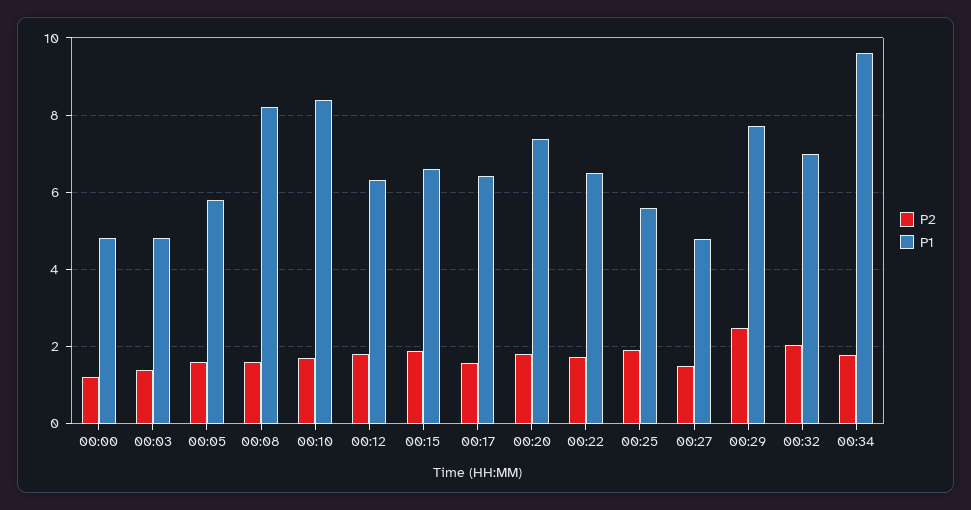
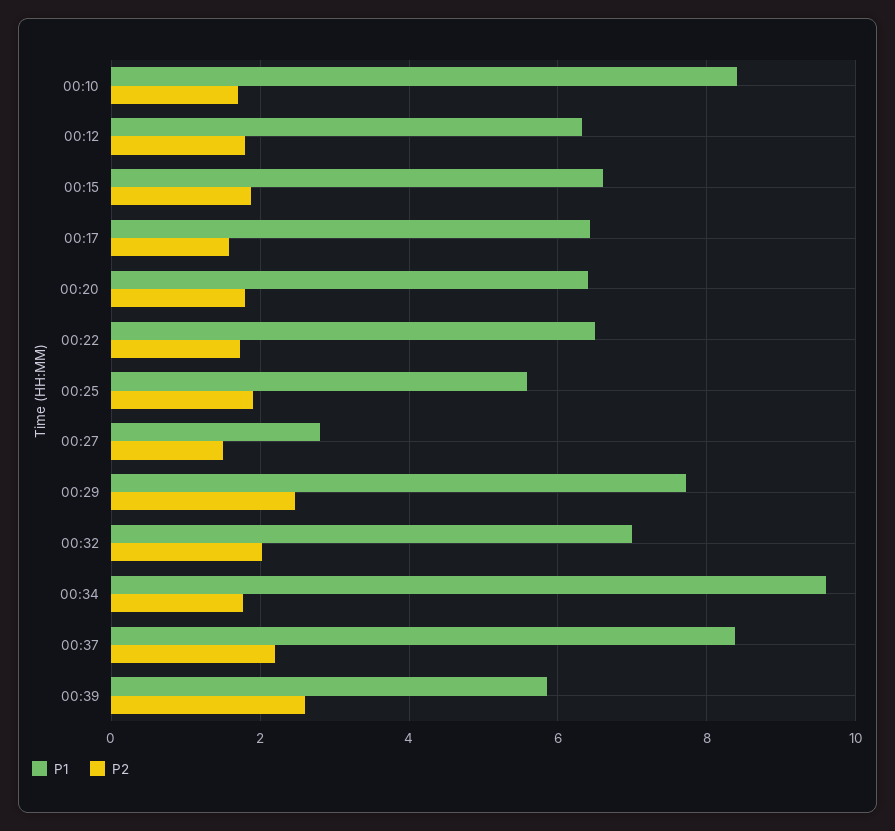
P2, 00:00: 1.2 -> none
P1, 00:00: 4.8 -> none
P2, 00:03: 1.4 -> none
P1, 00:03: 4.8 -> none
P2, 00:05: 1.6 -> none
P1, 00:05: 5.8 -> none
P2, 00:08: 1.6 -> none
P1, 00:08: 8.2 -> none
P1, 00:20: 7.4 -> 6.4
P1, 00:27: 4.8 -> 2.8
P1, 00:37: none -> 8.4
P2, 00:37: none -> 2.2
P1, 00:39: none -> 5.8
P2, 00:39: none -> 2.6

